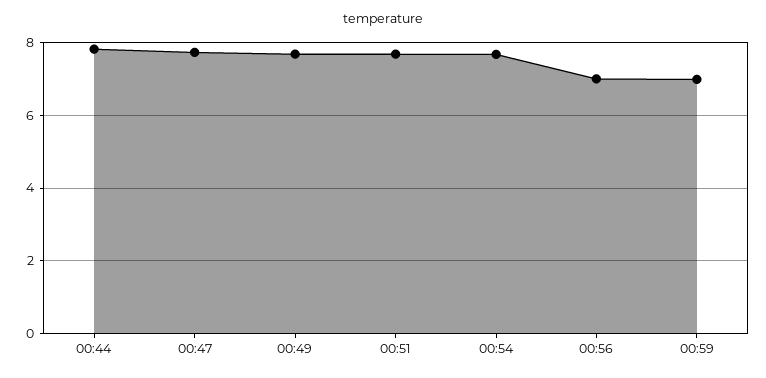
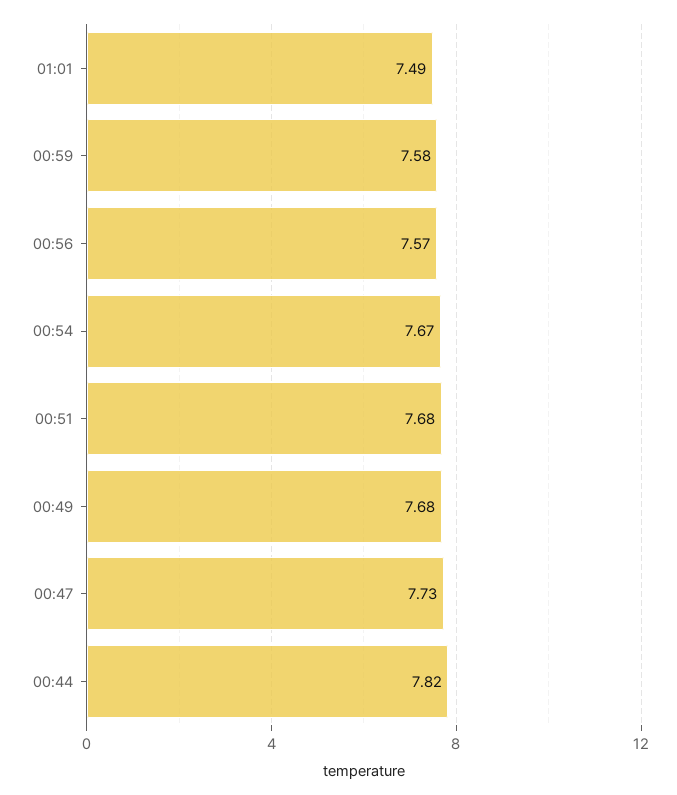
00:56: 7 -> 7.57
00:59: 7 -> 7.58
01:01: none -> 7.49

